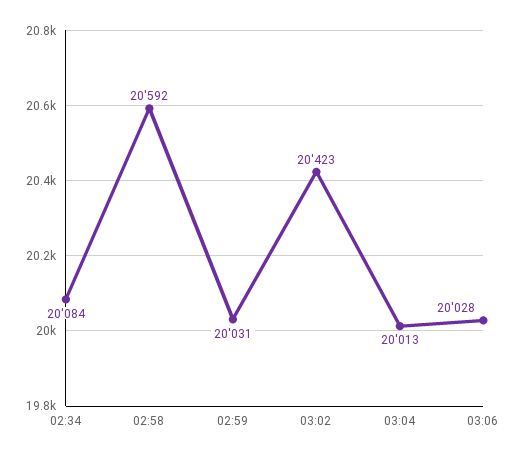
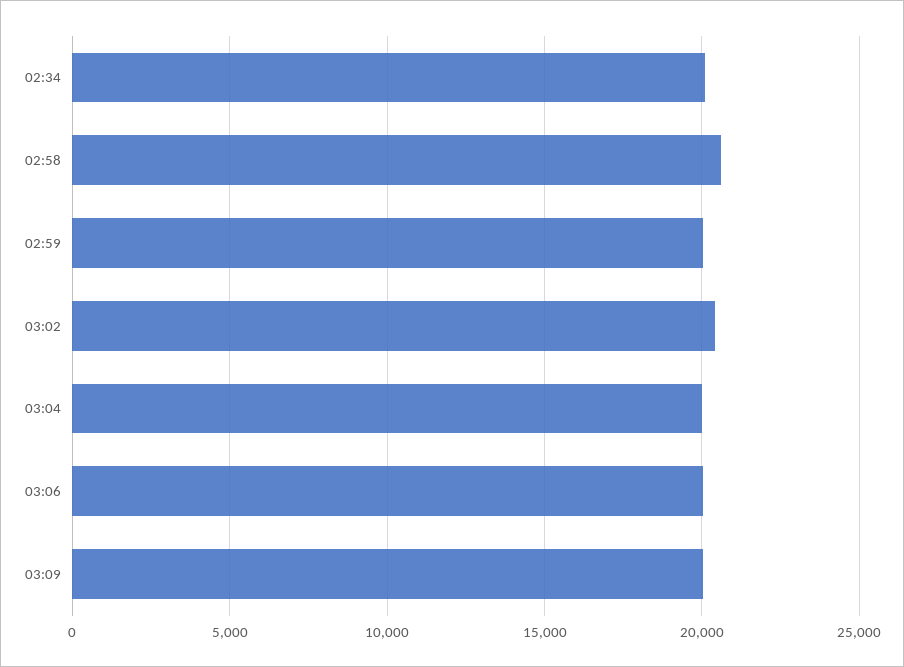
03:09: none -> 20000

